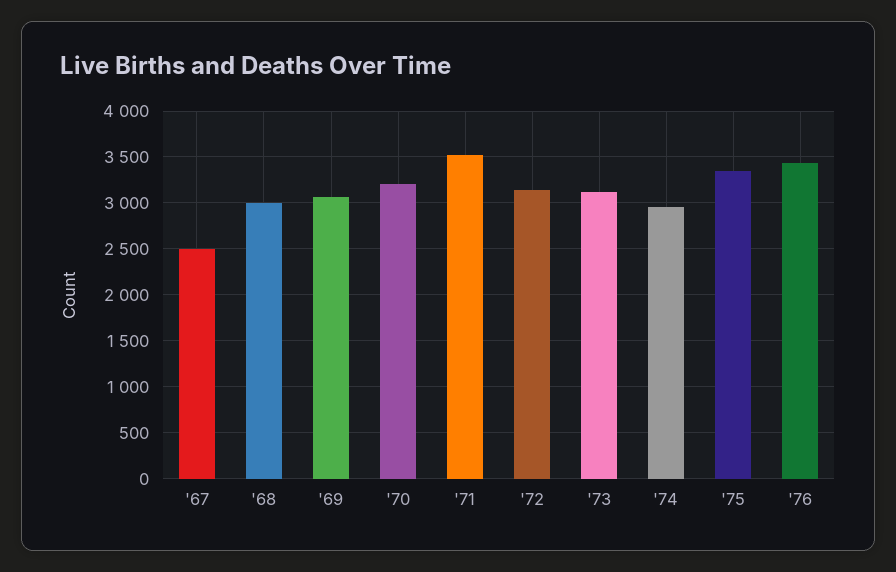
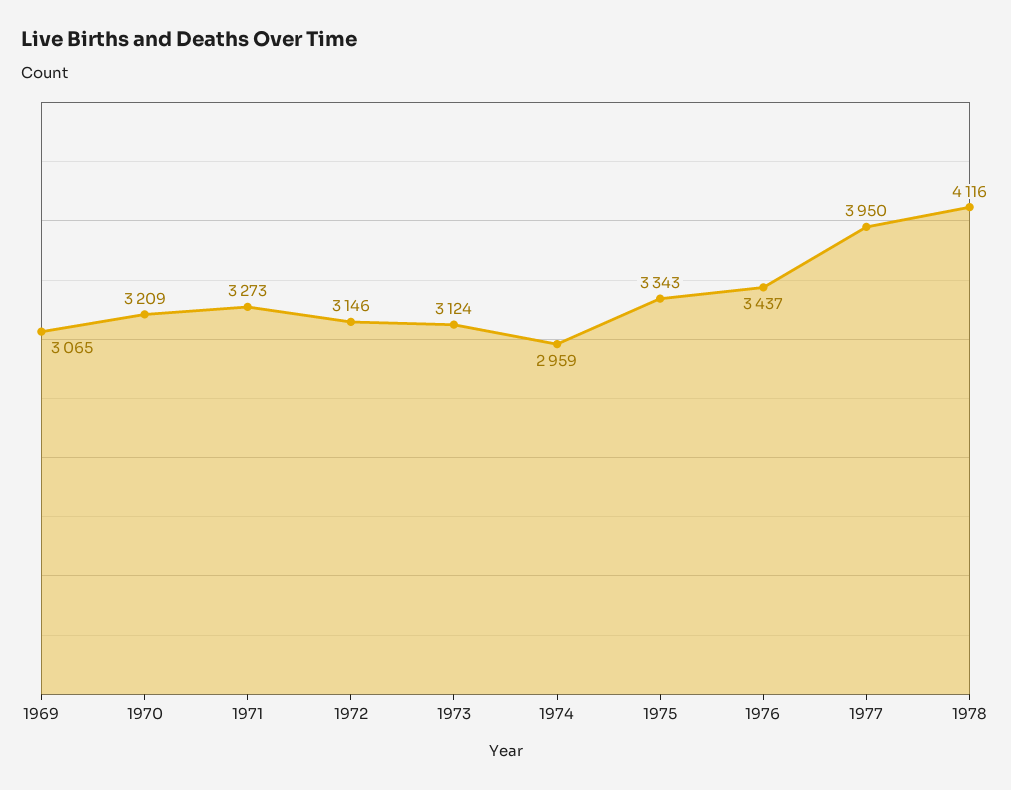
'67: 2500 -> none
'68: 3000 -> none
'71: 3500 -> 3273
1977: none -> 3950
1978: none -> 4116

